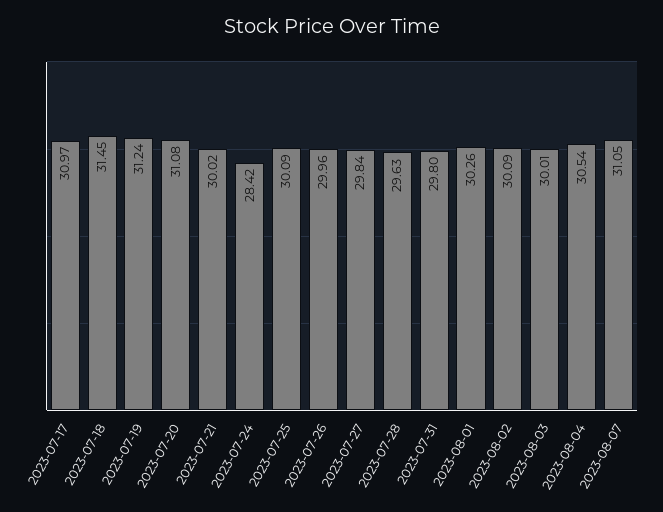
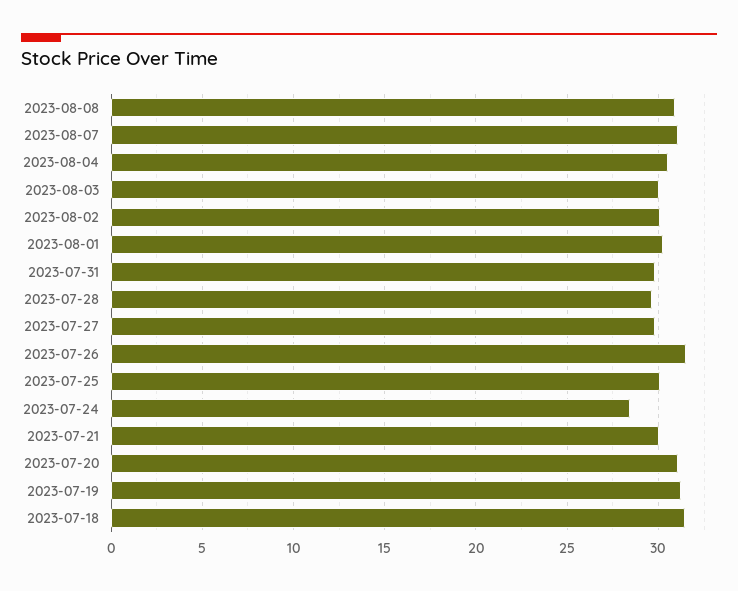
2023-07-17: 30.97 -> none
2023-07-26: 29.96 -> 31.5
2023-08-08: none -> 31

